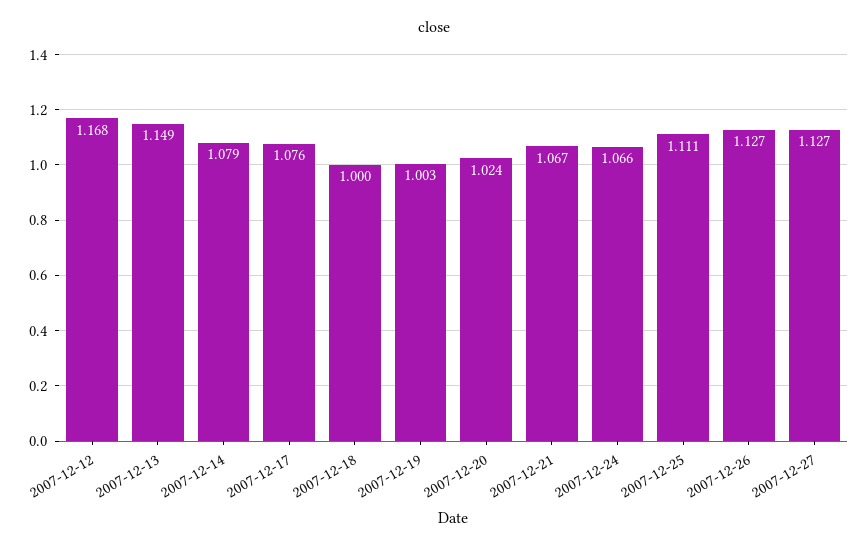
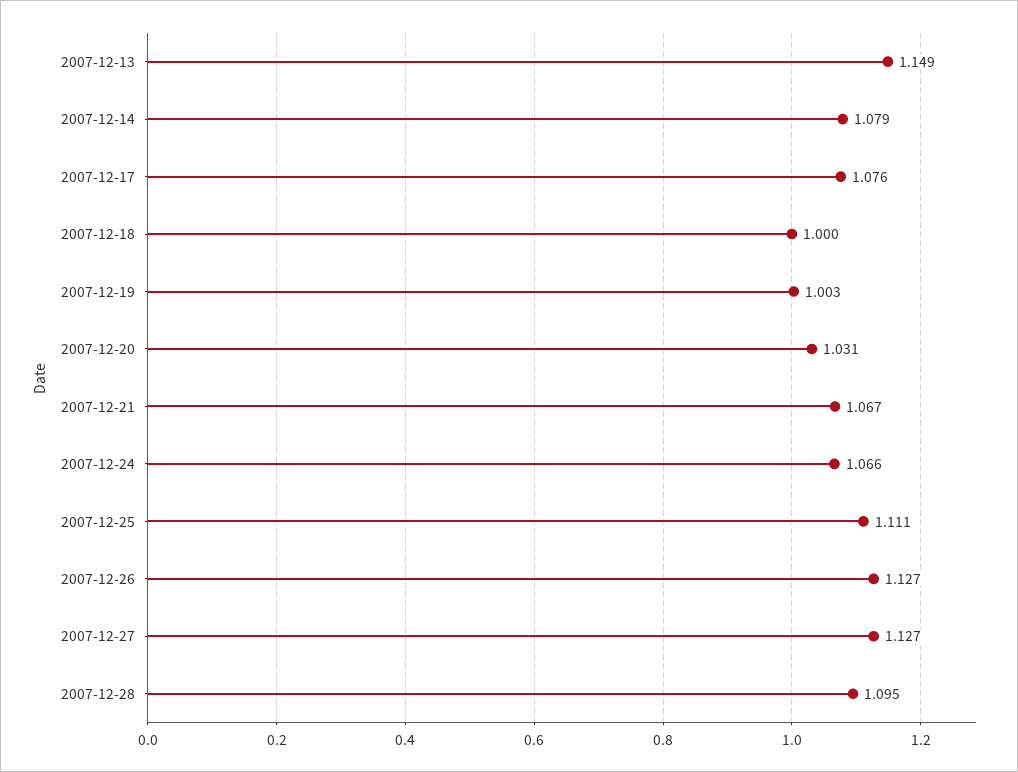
2007-12-12: 1.168 -> none
2007-12-20: 1.024 -> 1.031
2007-12-28: none -> 1.095

